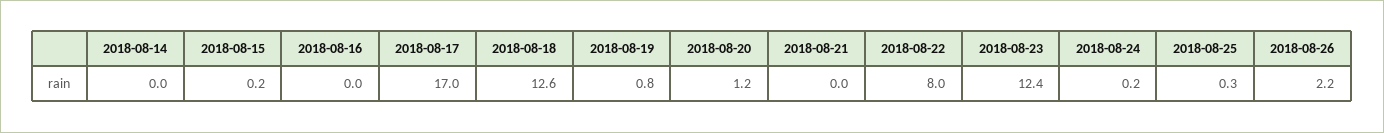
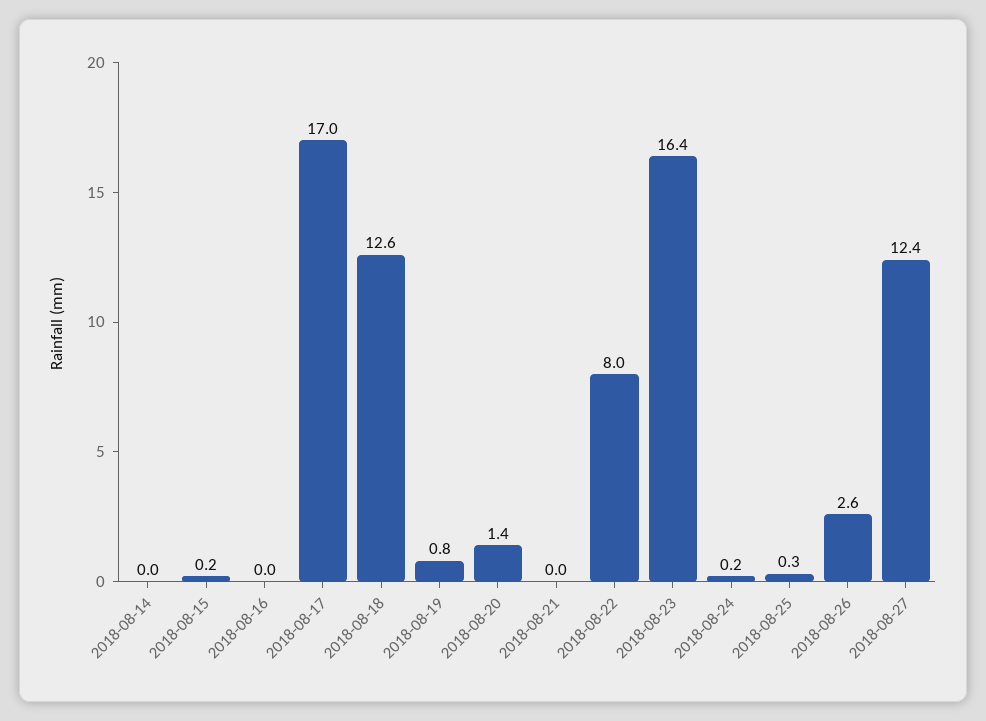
2018-08-20: 1.2 -> 1.4
2018-08-23: 12.4 -> 16.4
2018-08-26: 2.2 -> 2.6
2018-08-27: none -> 12.4

